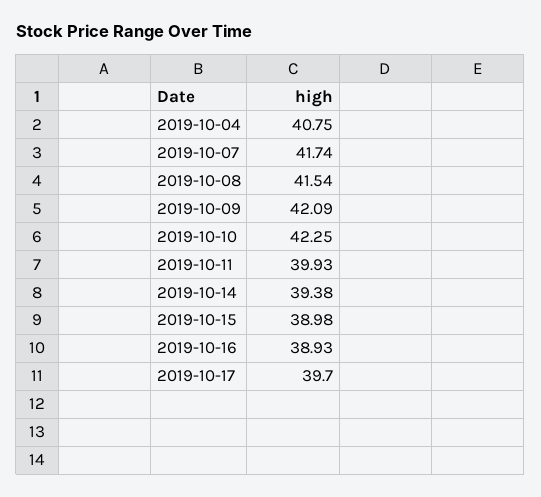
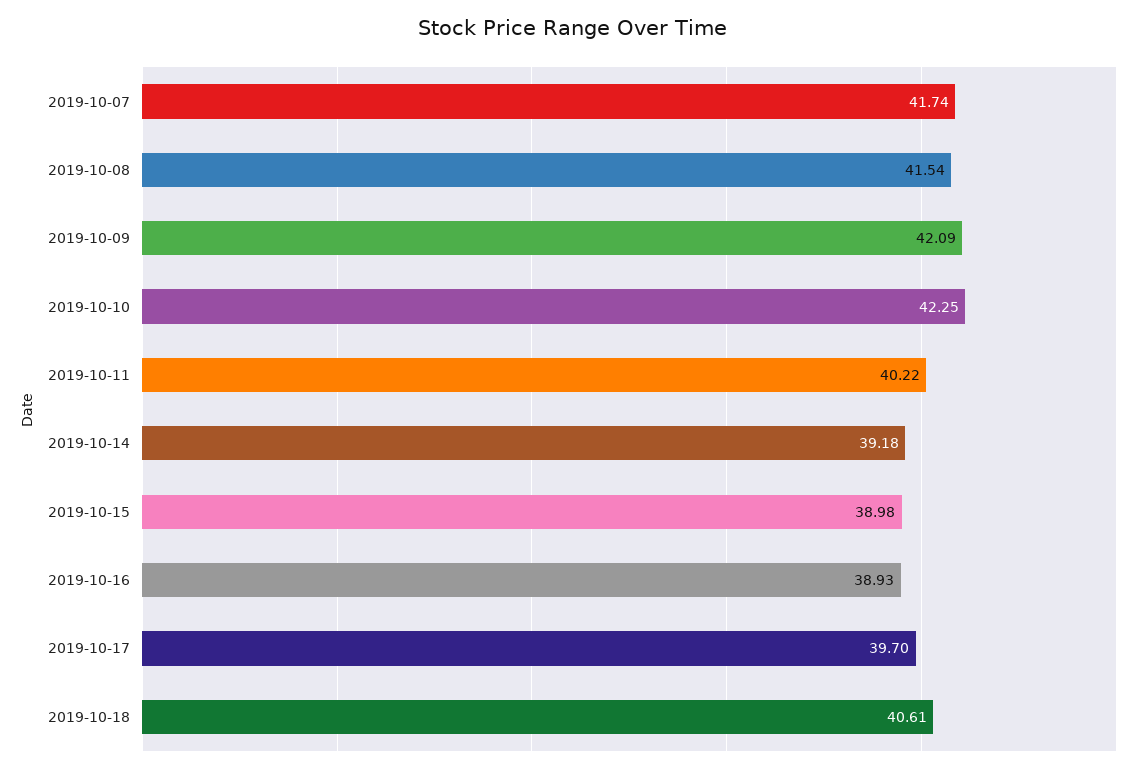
2019-10-04: 40.75 -> none
2019-10-11: 39.93 -> 40.22
2019-10-14: 39.38 -> 39.18
2019-10-18: none -> 40.61

